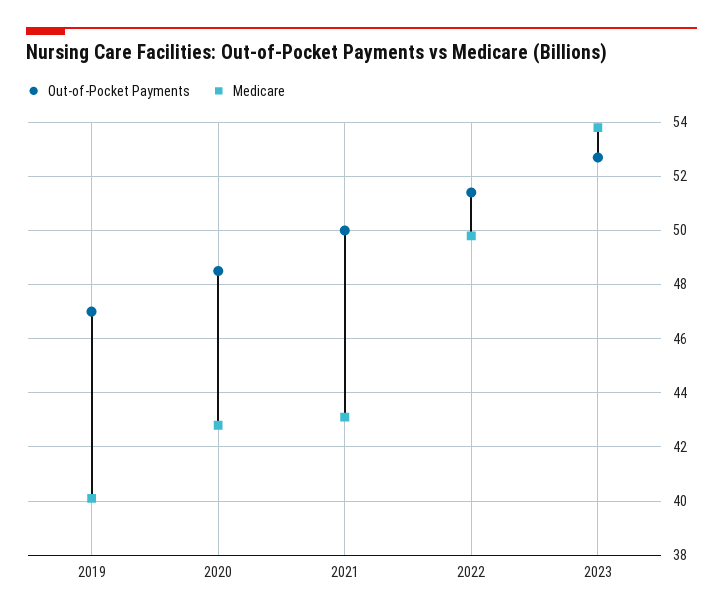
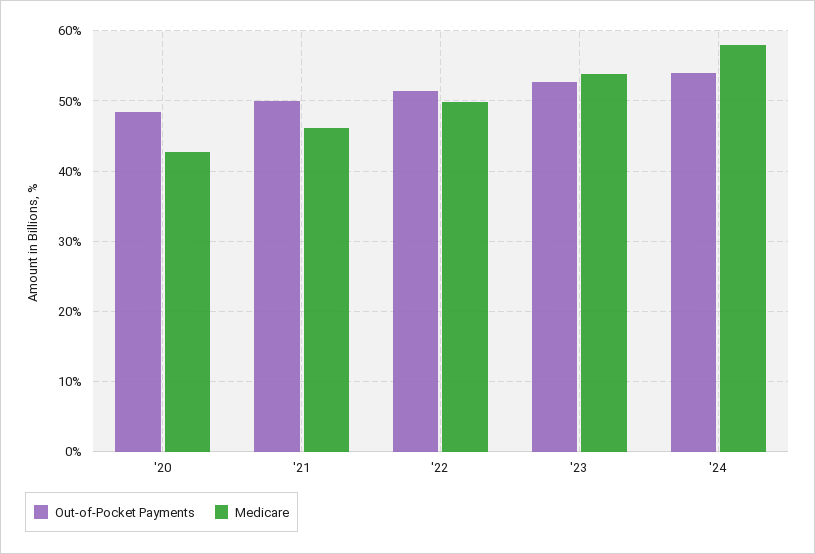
Out-of-Pocket Payments, 2019: 47 -> none
Medicare, 2019: 40 -> none
Medicare, 2021: 43 -> 46
Out-of-Pocket Payments, '24: none -> 54
Medicare, '24: none -> 58

